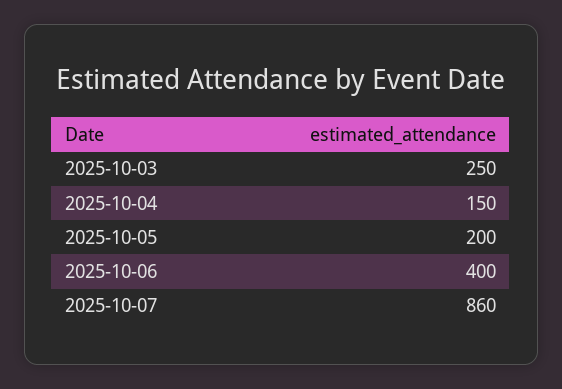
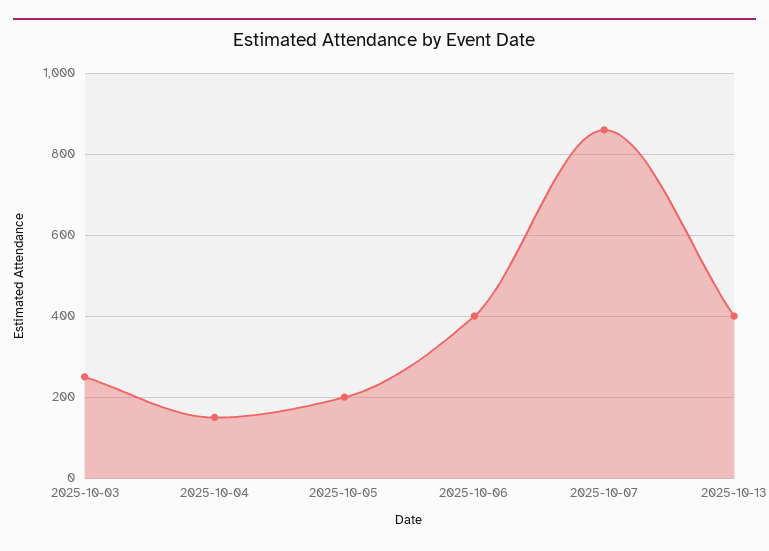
2025-10-13: none -> 400

